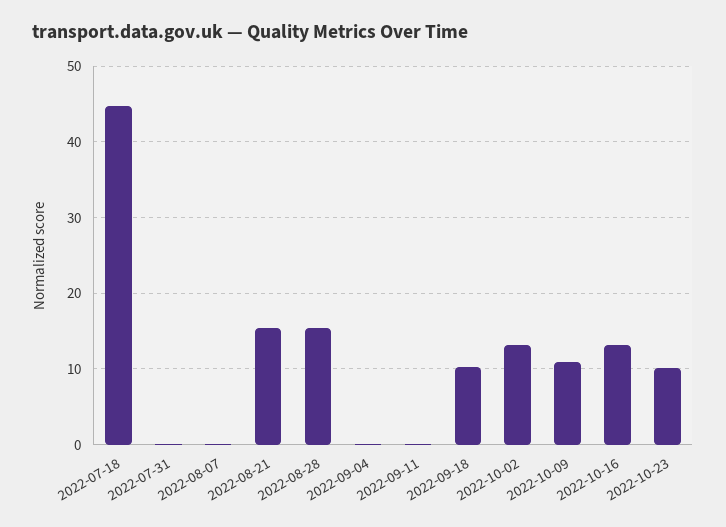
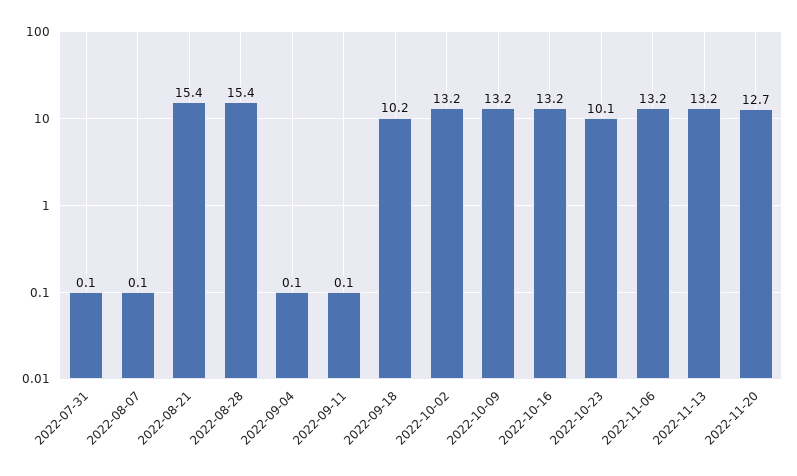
2022-07-18: 45 -> none
2022-10-09: 11 -> 13.2
2022-11-06: none -> 13.2
2022-11-13: none -> 13.2
2022-11-20: none -> 12.7

